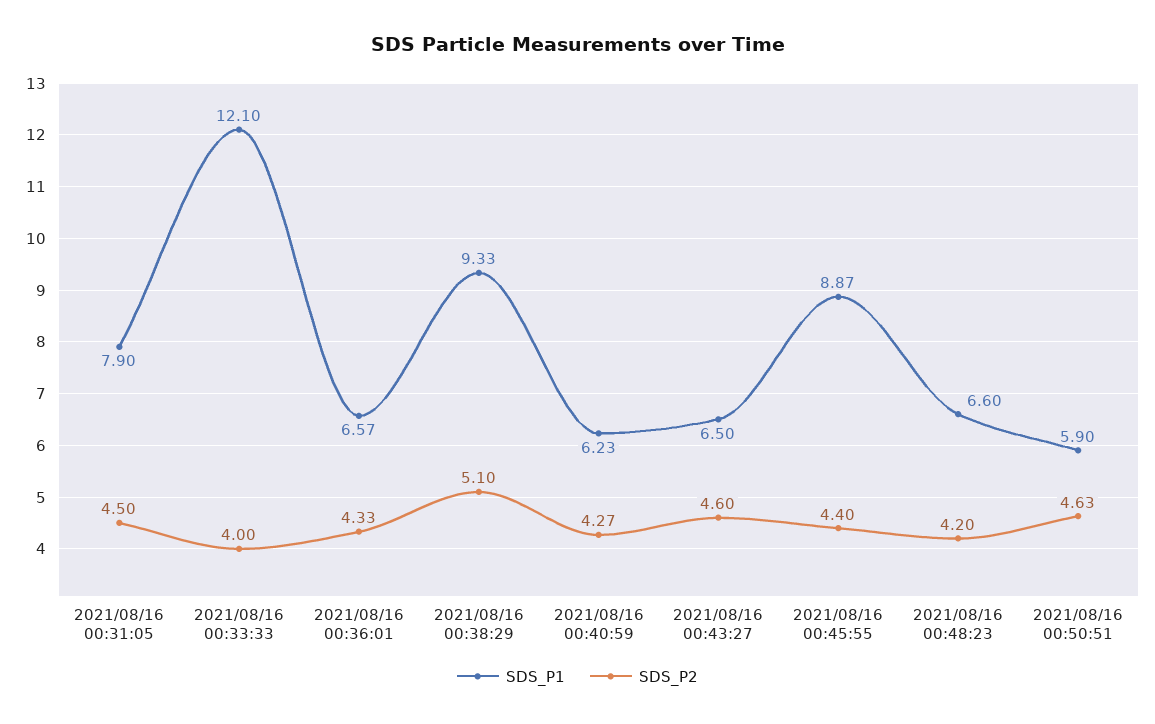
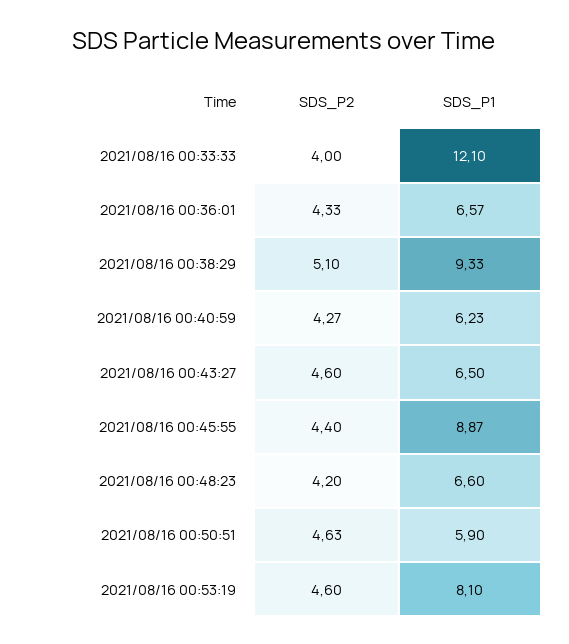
SDS_P1, 2021/08/16 00:31:05: 7.9 -> none
SDS_P2, 2021/08/16 00:31:05: 4.5 -> none
SDS_P2, 2021/08/16 00:53:19: none -> 4.6
SDS_P1, 2021/08/16 00:53:19: none -> 8.1

